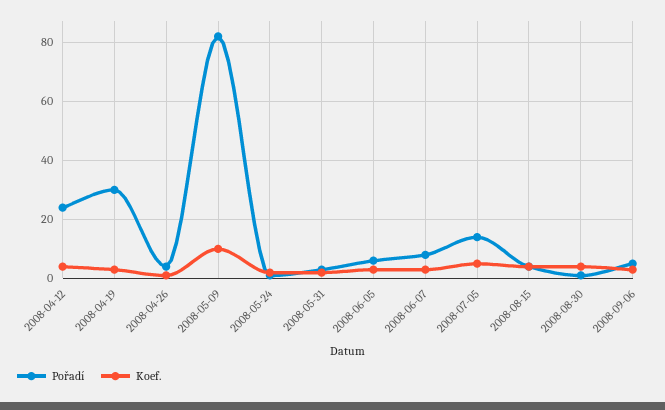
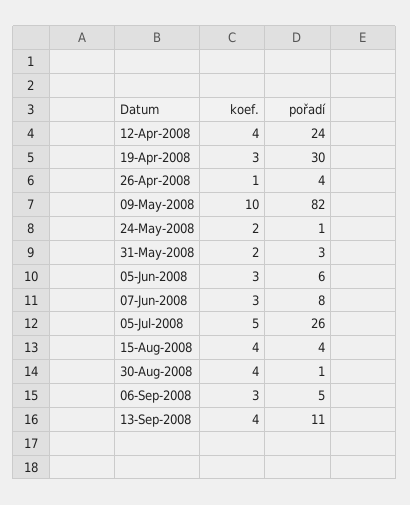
Pořadí, 2008-07-05: 15 -> 26
Koef., 13-Sep-2008: none -> 4
Pořadí, 13-Sep-2008: none -> 11

